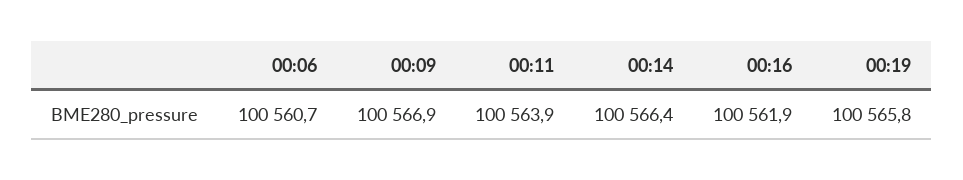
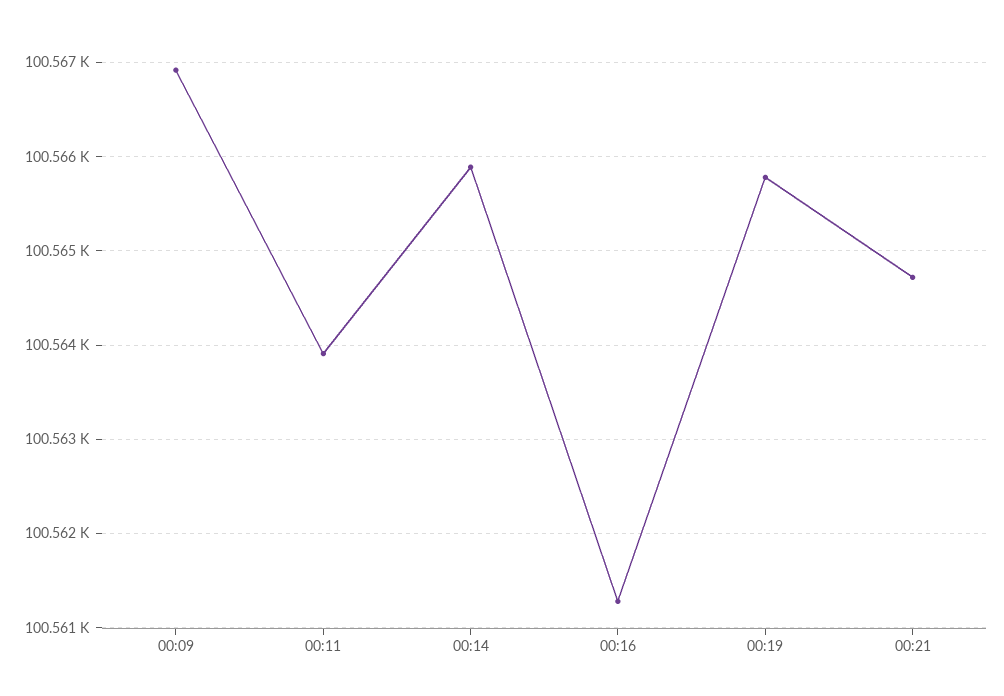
00:06: 100560.7 -> none
00:14: 100566.4 -> 100565.9
00:16: 100561.9 -> 100561.3
00:21: none -> 100564.7

